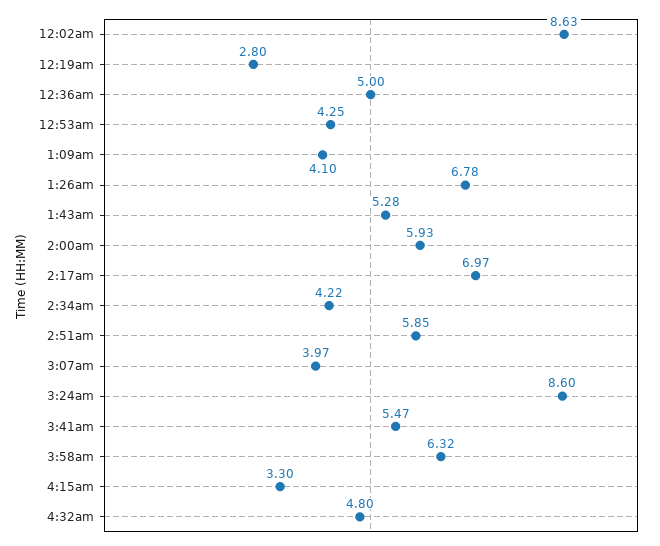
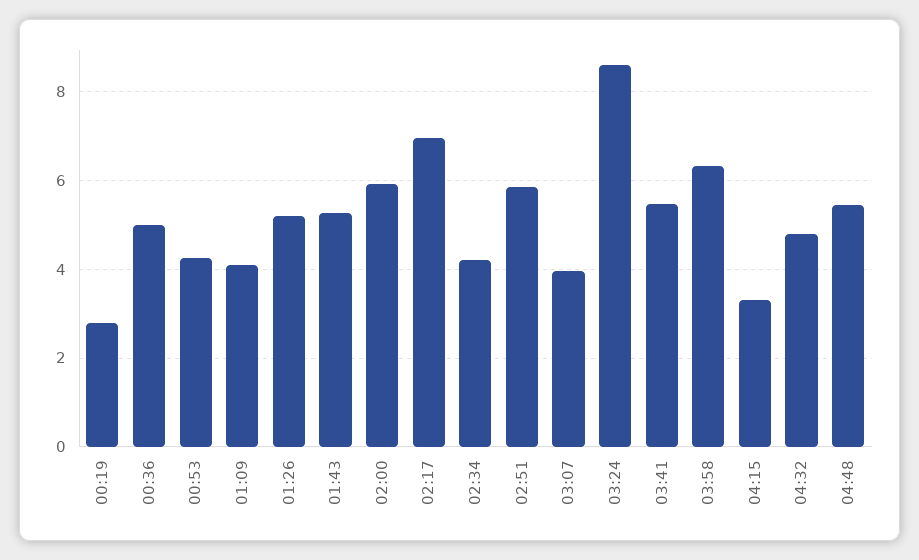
12:02am: 8.63 -> none
1:26am: 6.78 -> 5.2
04:48: none -> 5.4

